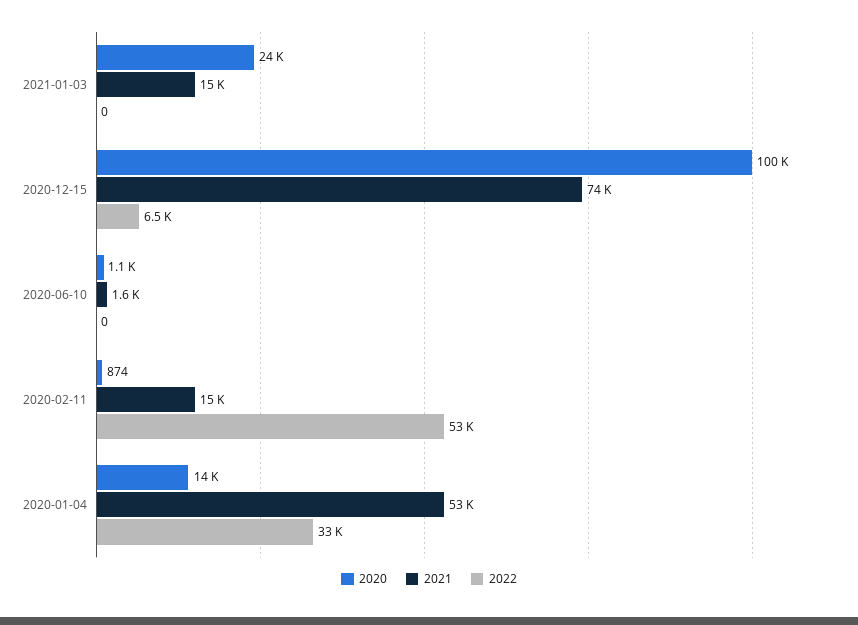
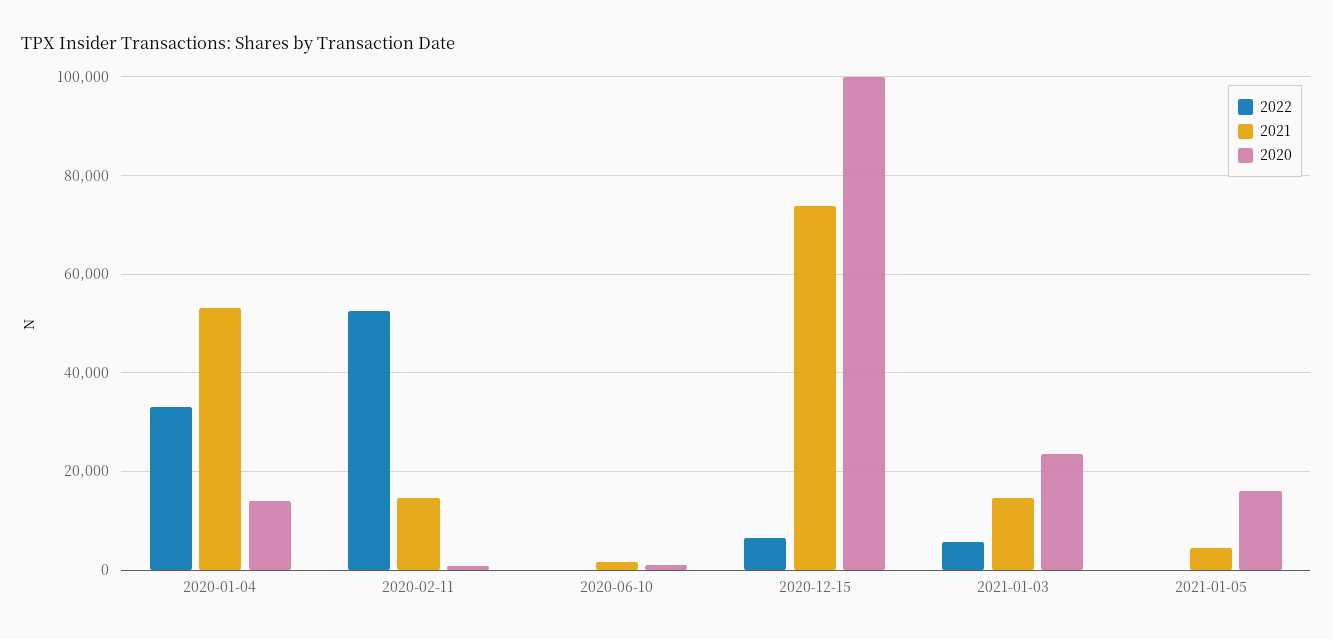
2022, 2021-01-03: 0 -> 6000
2022, 2021-01-05: none -> 0
2021, 2021-01-05: none -> 4000
2020, 2021-01-05: none -> 16000

